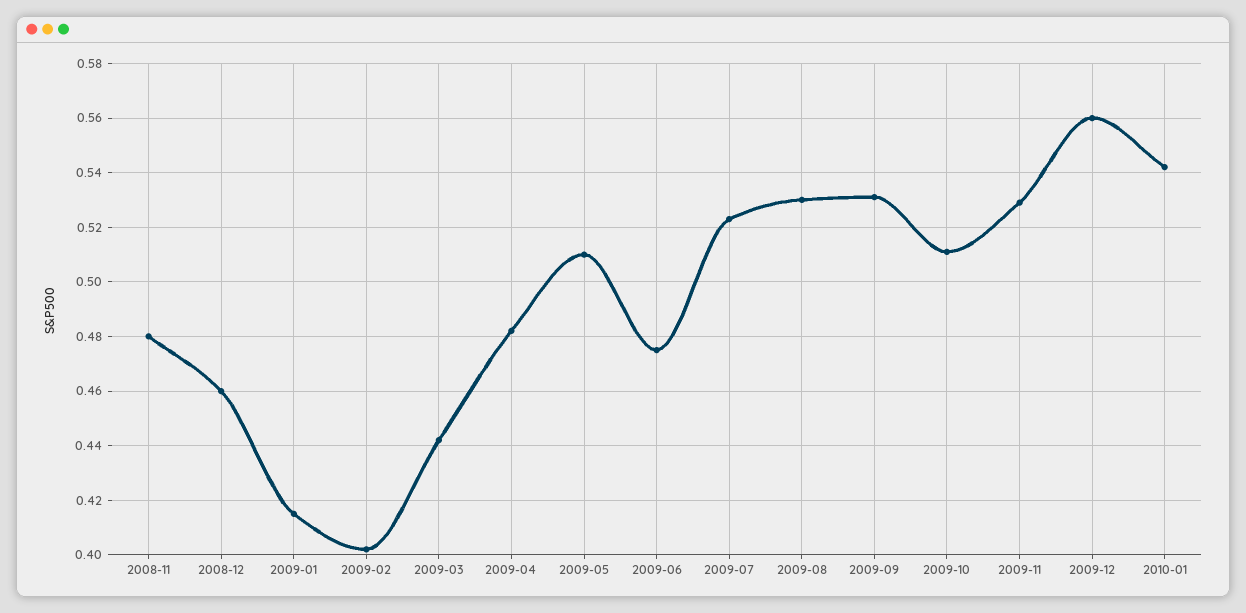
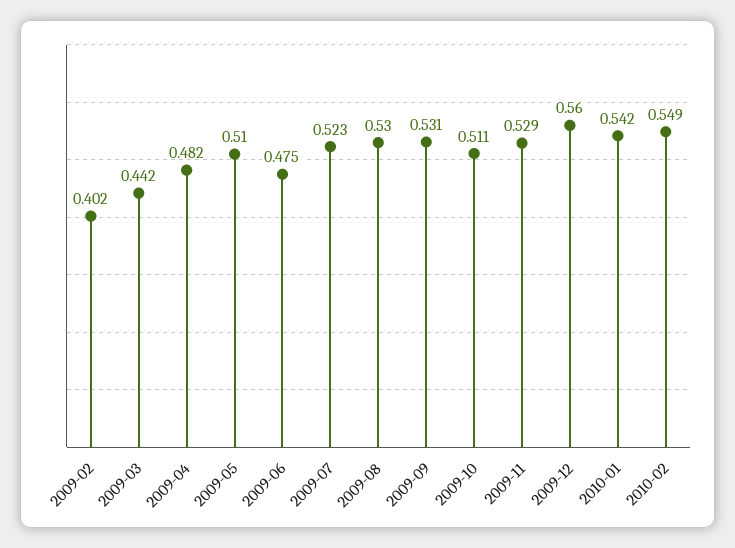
2008-11: 0.48 -> none
2008-12: 0.46 -> none
2009-01: 0.415 -> none
2010-02: none -> 0.549

